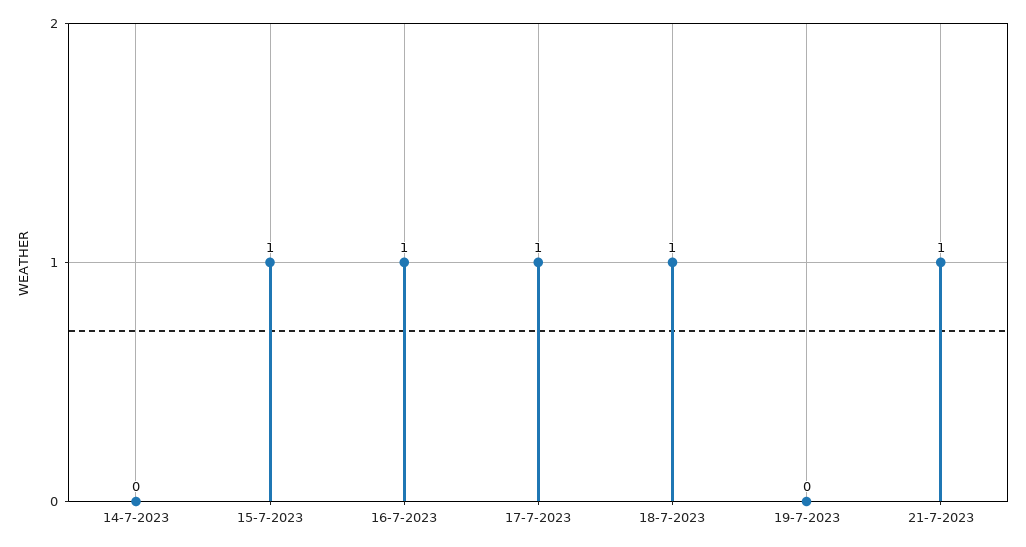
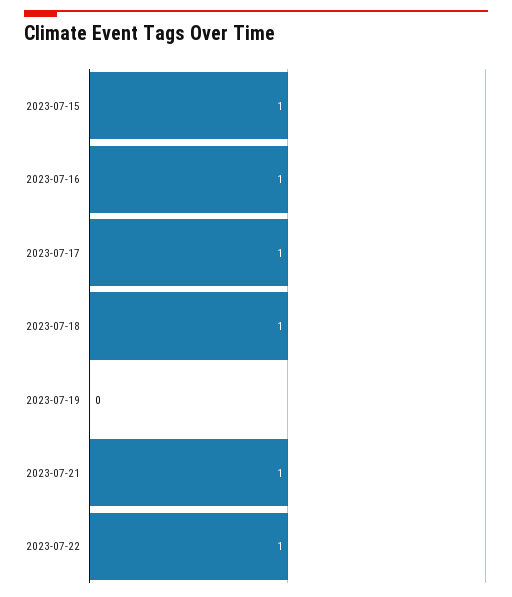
14-7-2023: 0 -> none
2023-07-22: none -> 1

